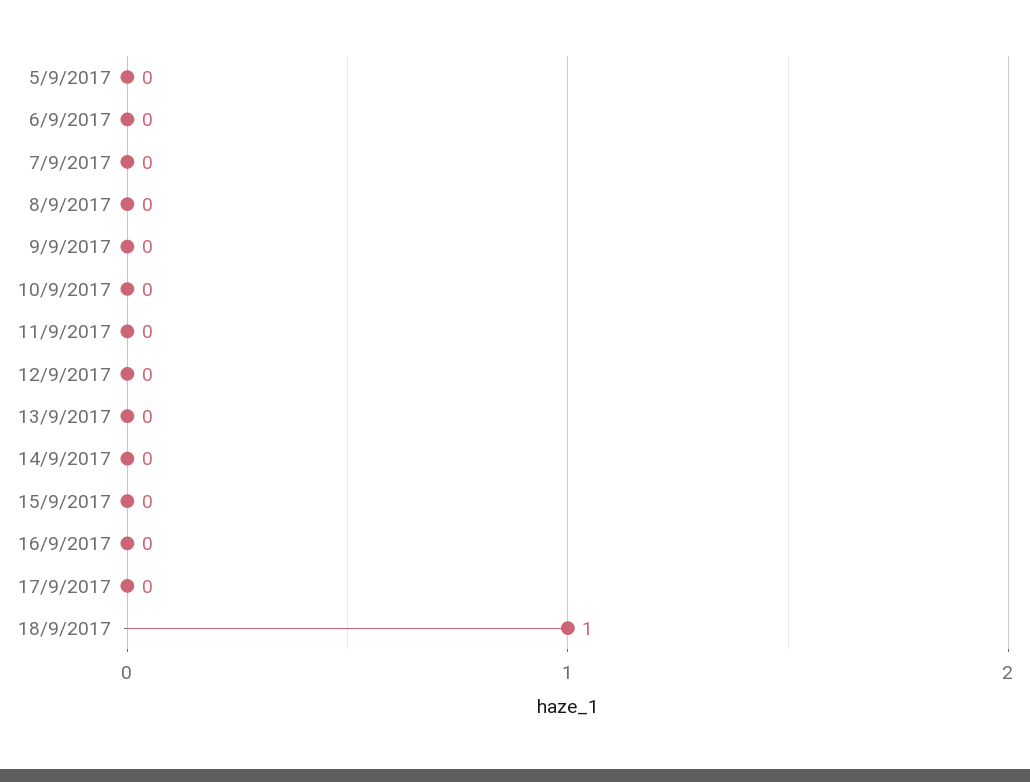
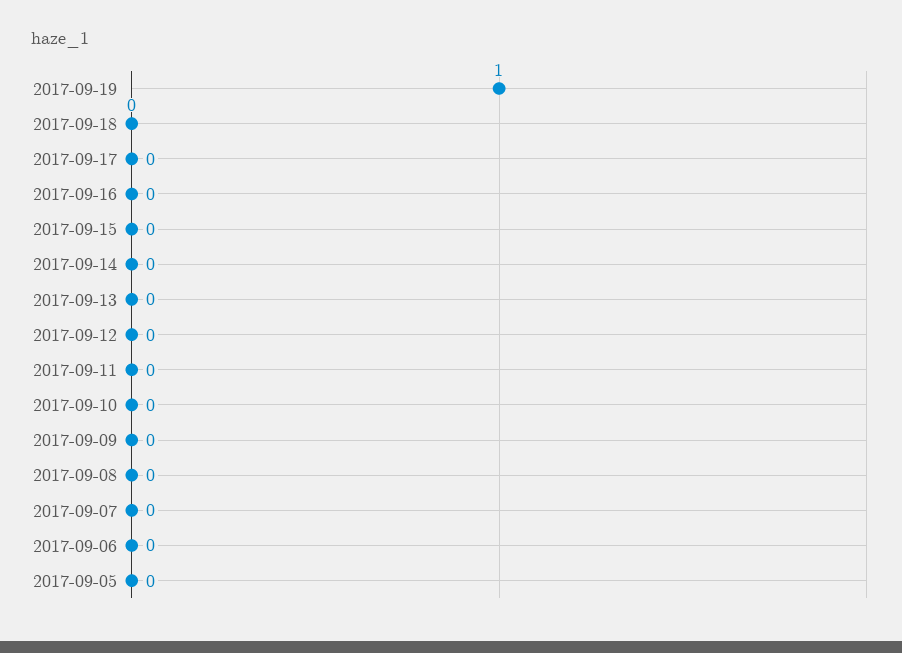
18/9/2017: 1 -> 0
2017-09-19: none -> 1

